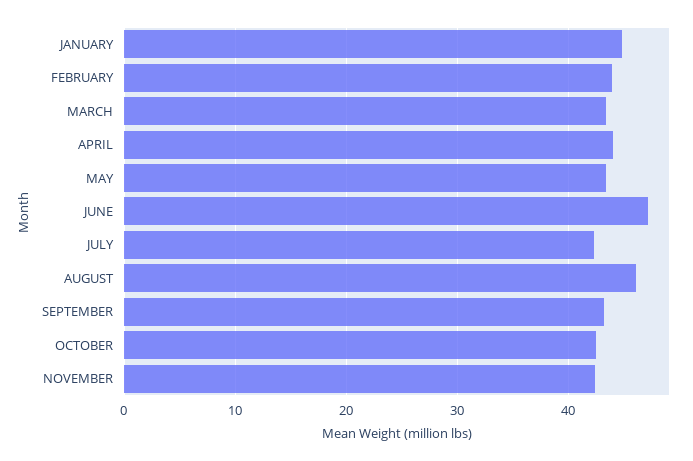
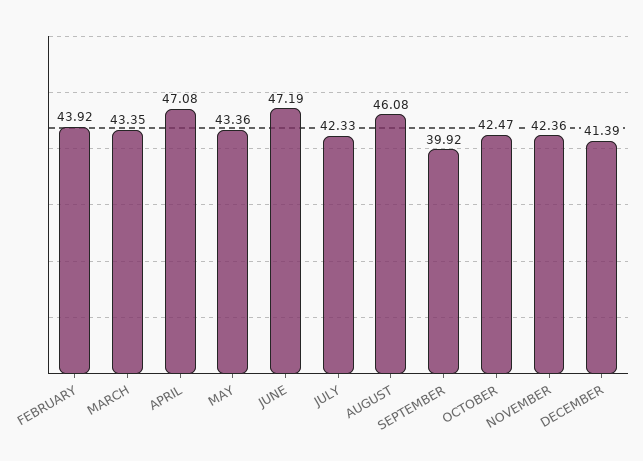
JANUARY: 45 -> none
APRIL: 44 -> 47.08
SEPTEMBER: 43 -> 39.92
DECEMBER: none -> 41.39

